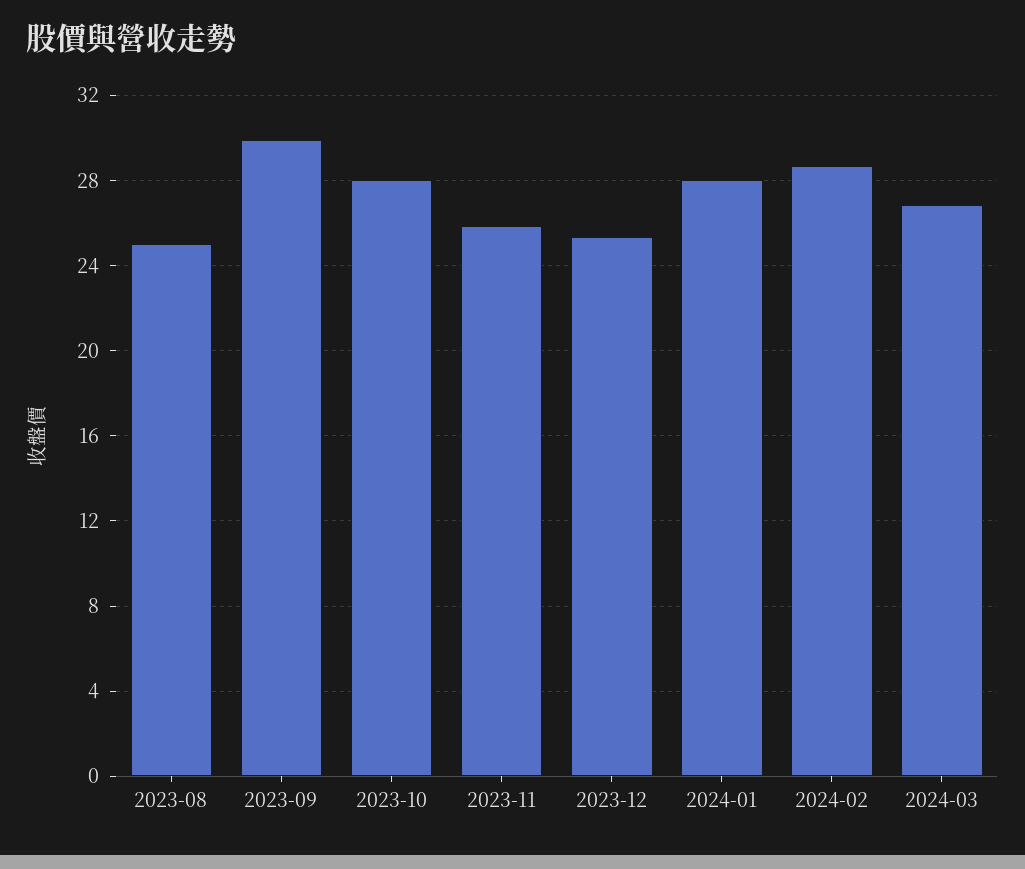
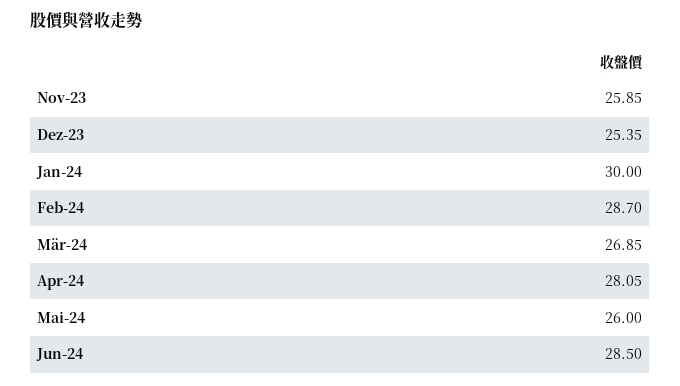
2023-08: 25 -> none
2023-09: 30 -> none
2023-10: 28 -> none
2024-01: 28 -> 30
Apr-24: none -> 28.05
Mai-24: none -> 26
Jun-24: none -> 28.5

